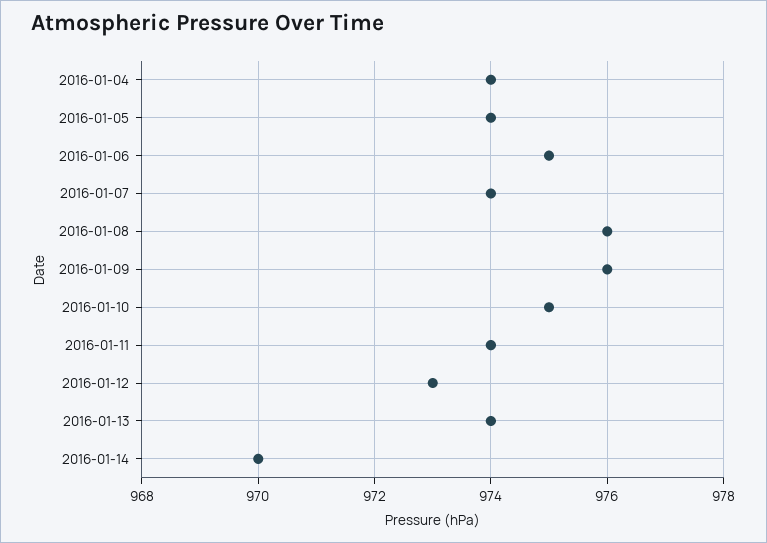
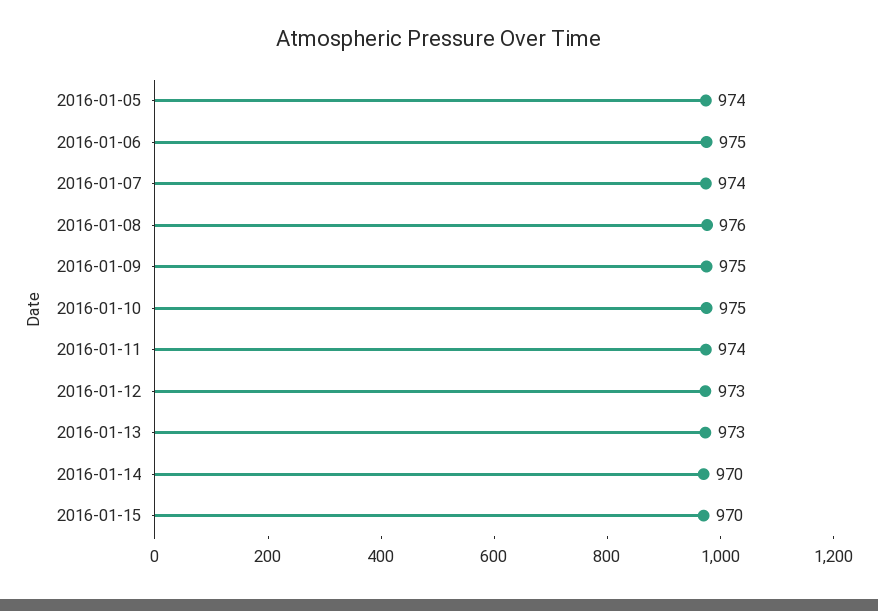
2016-01-04: 974 -> none
2016-01-09: 976 -> 975
2016-01-13: 974 -> 973
2016-01-15: none -> 970

